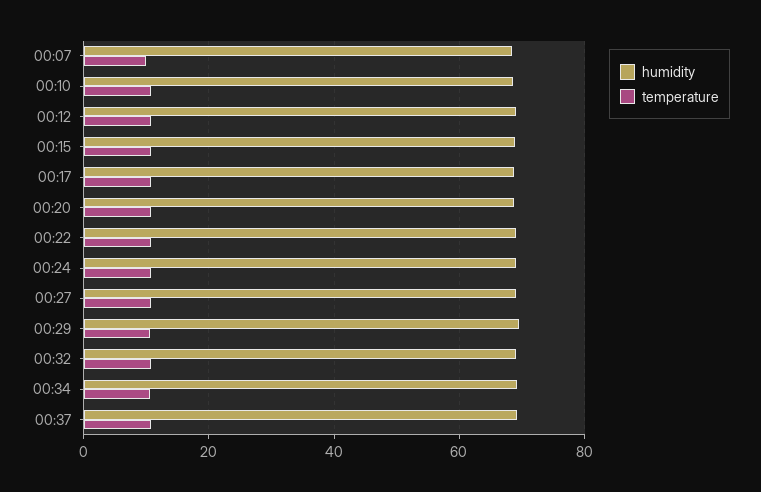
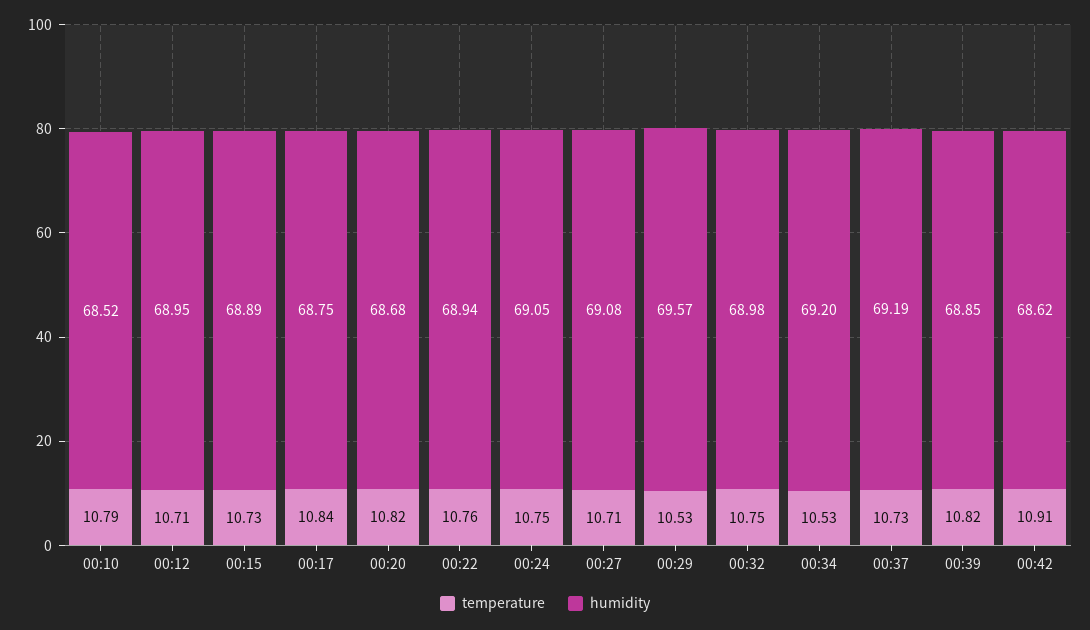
humidity, 00:07: 68 -> none
temperature, 00:07: 10 -> none
temperature, 00:39: none -> 10.82
humidity, 00:39: none -> 68.85
temperature, 00:42: none -> 10.91
humidity, 00:42: none -> 68.62

